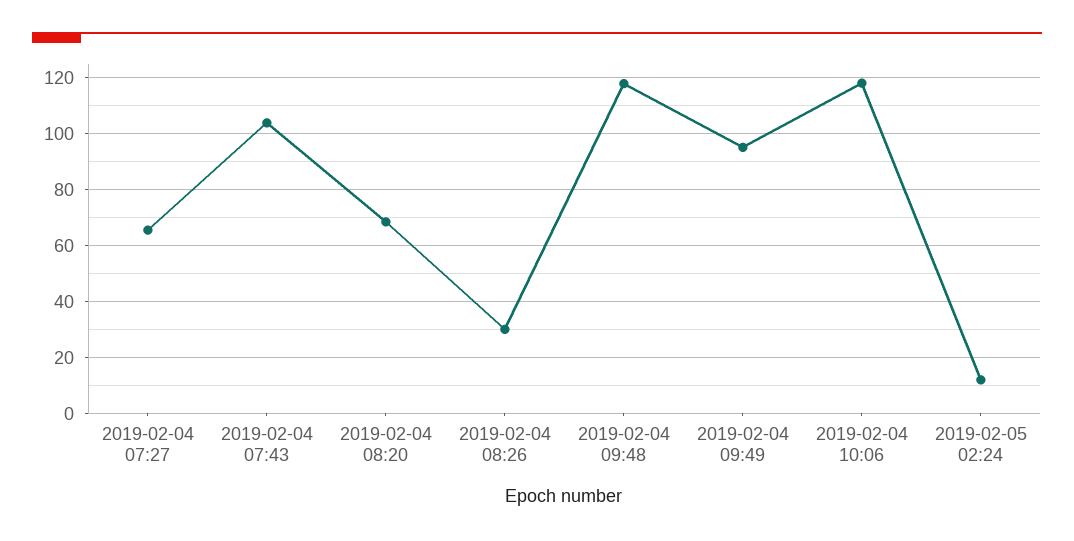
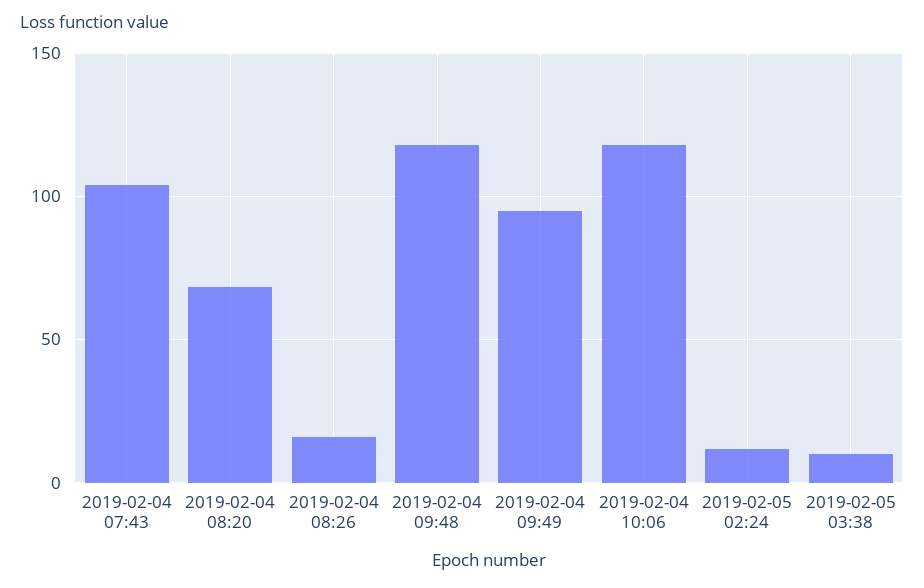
2019-02-04 07:27: 65 -> none
2019-02-04 08:26: 30 -> 15
2019-02-05 03:38: none -> 10

